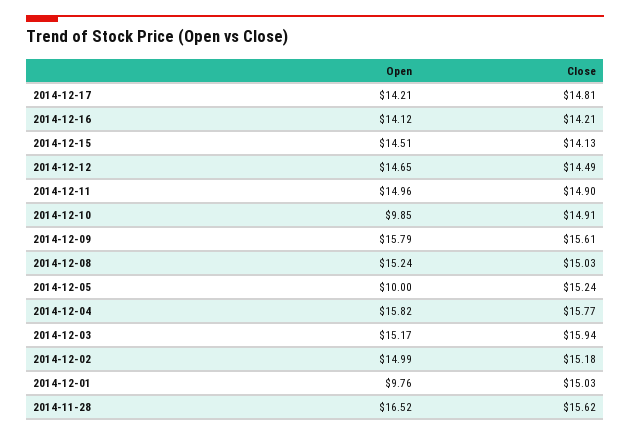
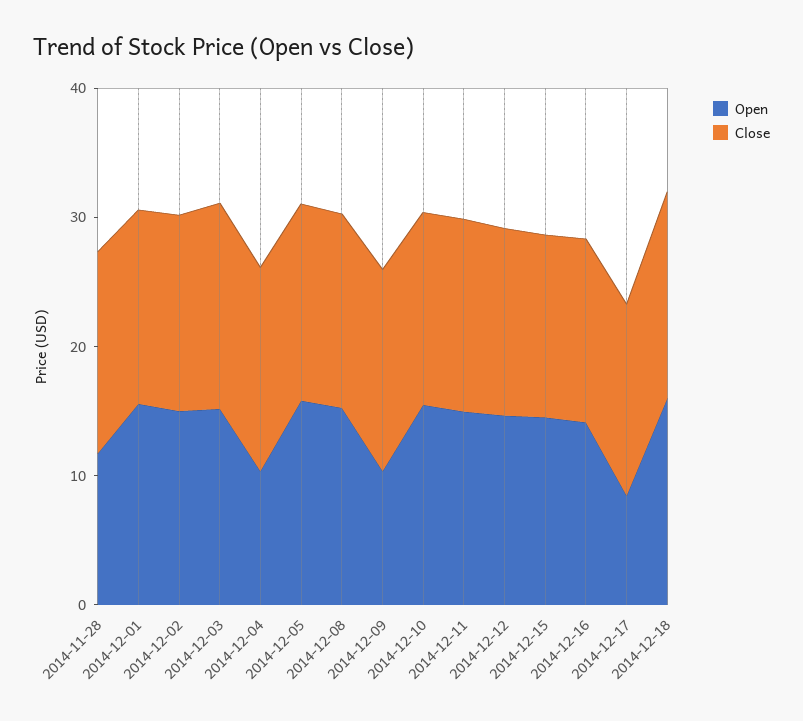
Open, 2014-12-17: 14.21 -> 8
Open, 2014-12-10: 9.85 -> 16
Open, 2014-12-09: 15.79 -> 10
Open, 2014-12-05: 10 -> 16
Open, 2014-12-04: 15.82 -> 10
Open, 2014-12-01: 9.76 -> 16
Open, 2014-11-28: 16.52 -> 12
Open, 2014-12-18: none -> 16
Close, 2014-12-18: none -> 16

